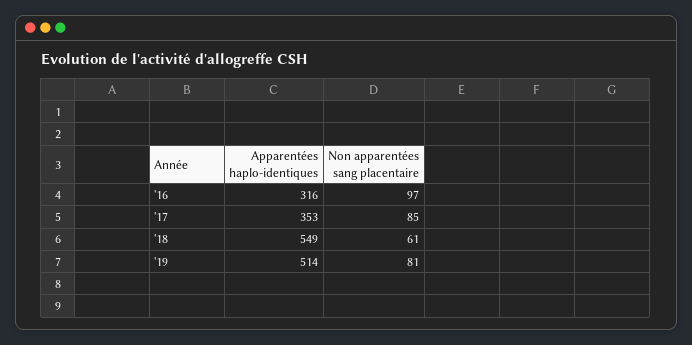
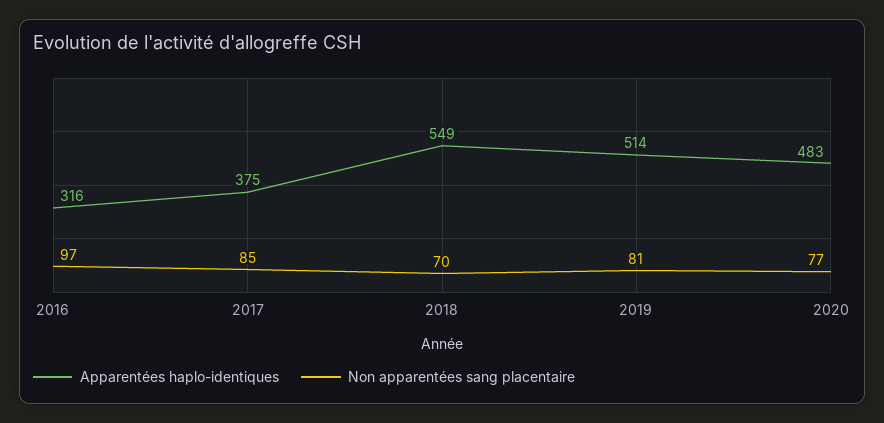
Apparentées haplo-identiques, '17: 353 -> 375
Non apparentées sang placentaire, '18: 61 -> 70
Apparentées haplo-identiques, 2020: none -> 483
Non apparentées sang placentaire, 2020: none -> 77

